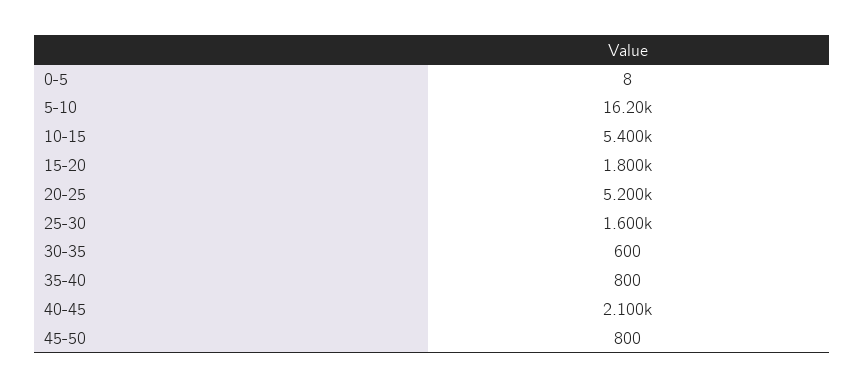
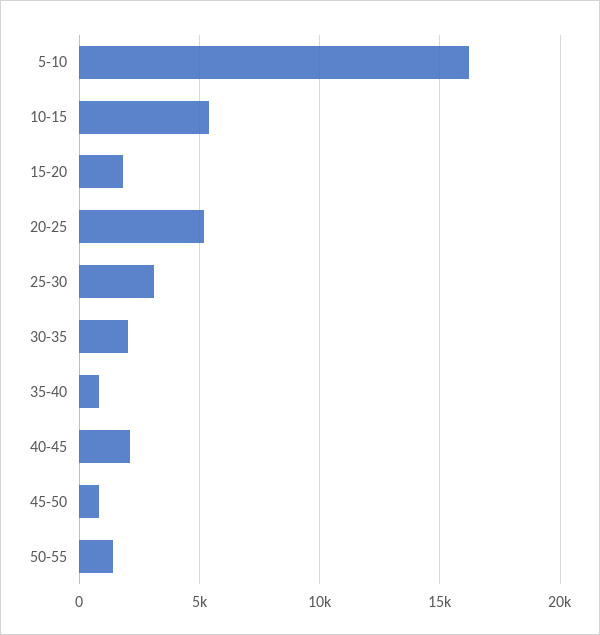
0-5: 8 -> none
25-30: 1600 -> 3000
30-35: 600 -> 2000
50-55: none -> 1500

